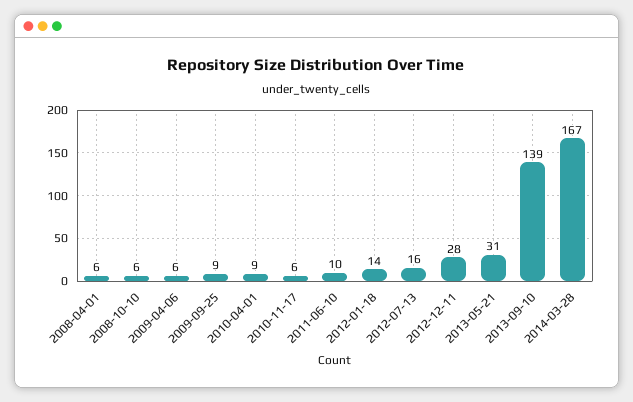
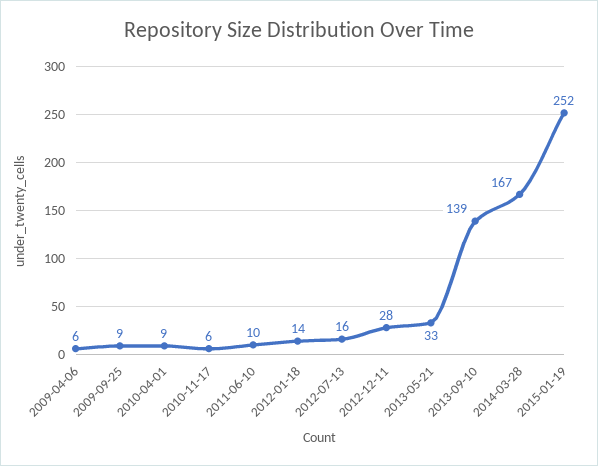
2008-04-01: 6 -> none
2008-10-10: 6 -> none
2013-05-21: 31 -> 33
2015-01-19: none -> 252

